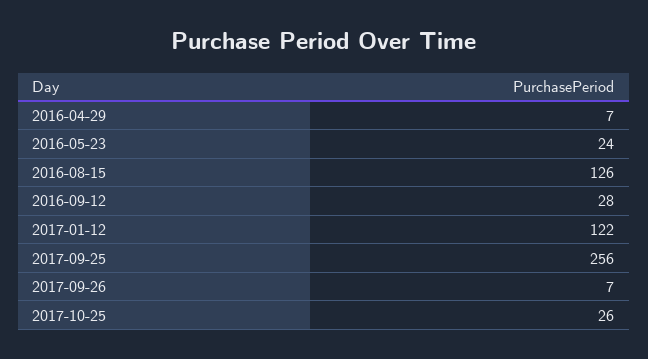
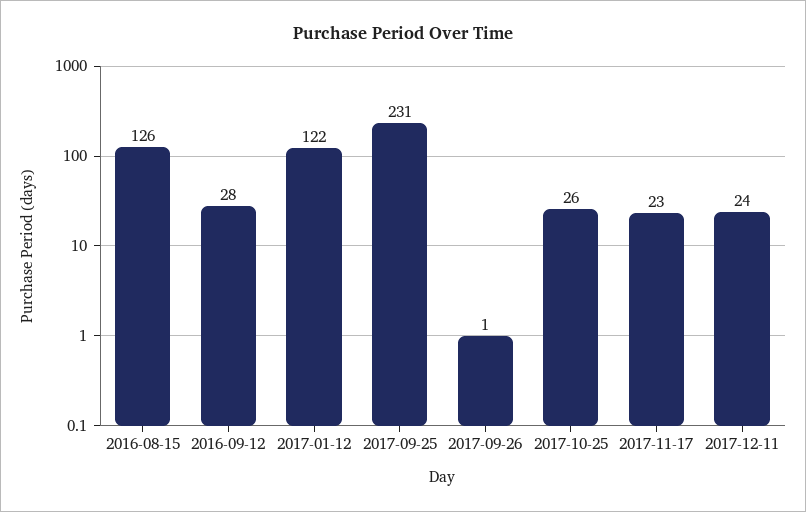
2016-04-29: 7 -> none
2016-05-23: 24 -> none
2017-09-25: 256 -> 231
2017-09-26: 7 -> 1
2017-11-17: none -> 23
2017-12-11: none -> 24

